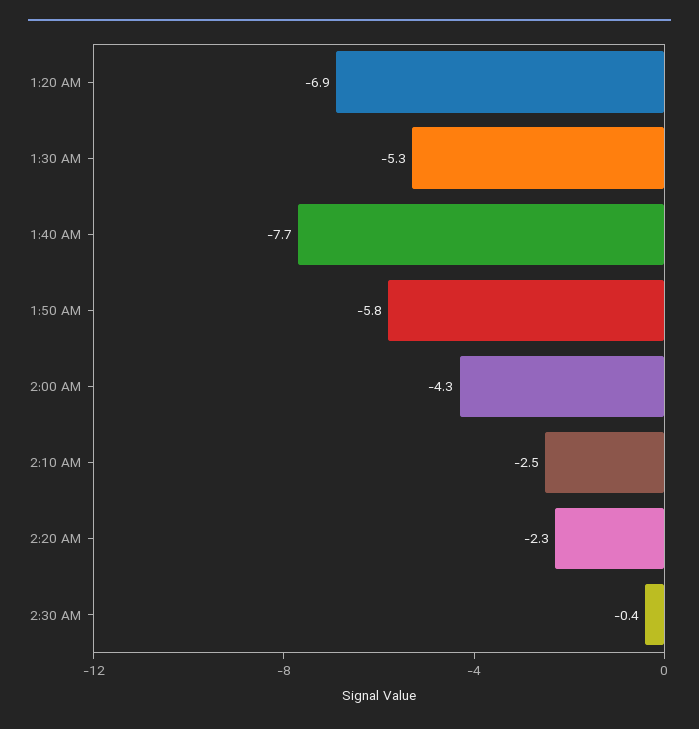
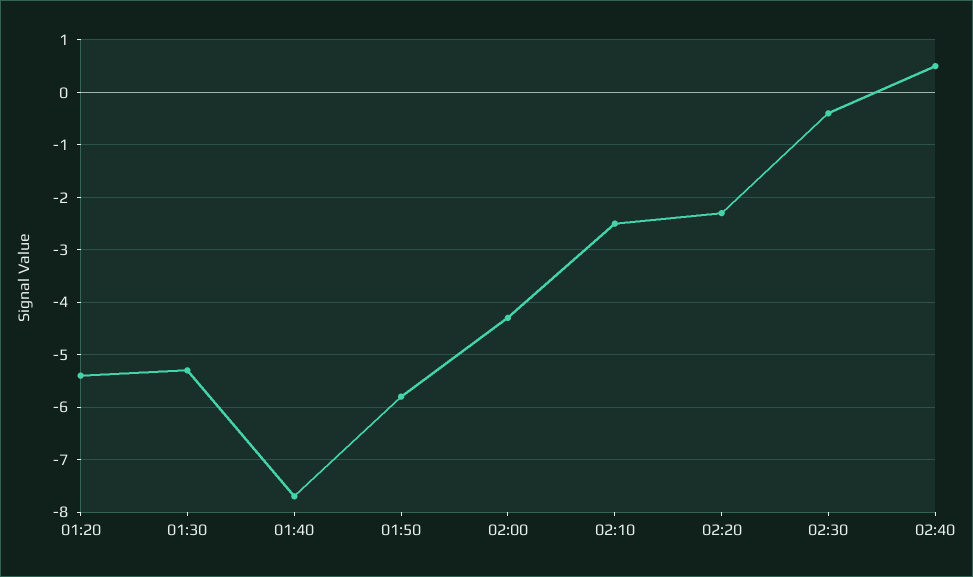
1:20 AM: -6.9 -> -5.5
02:40: none -> 0.5

